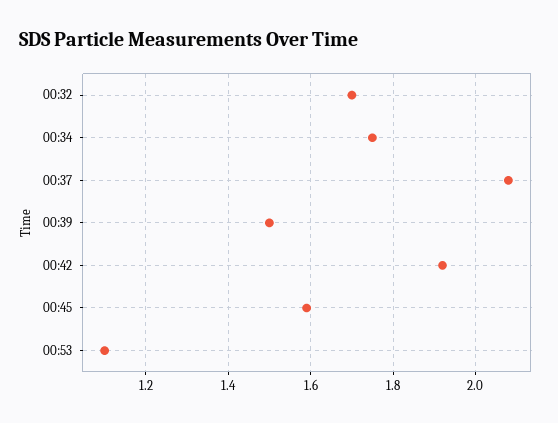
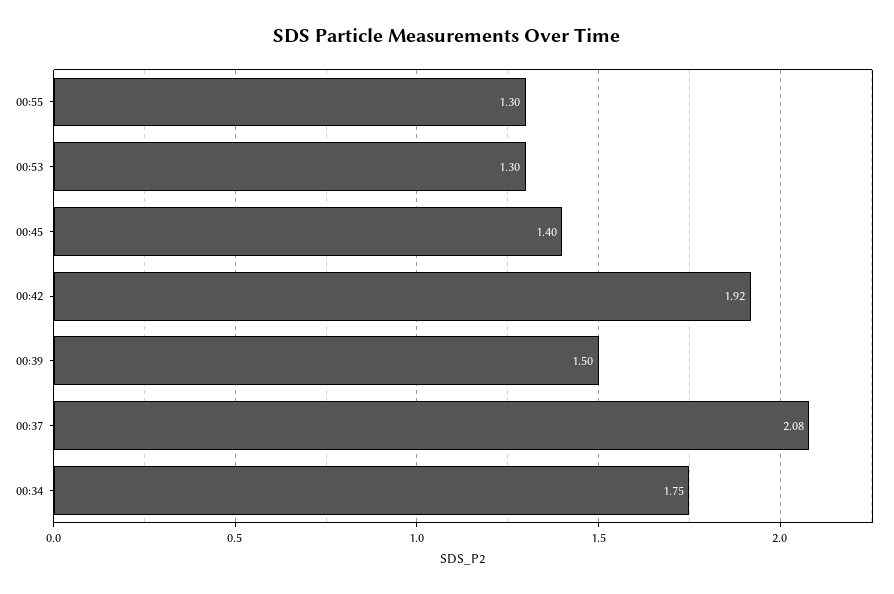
00:32: 1.7 -> none
00:45: 1.6 -> 1.4
00:53: 1.1 -> 1.3
00:55: none -> 1.3

